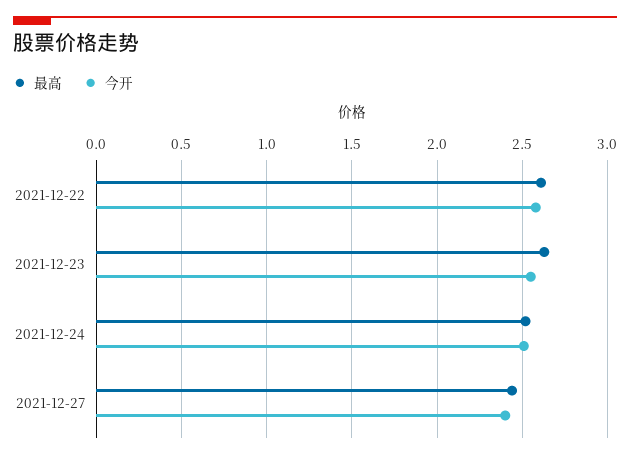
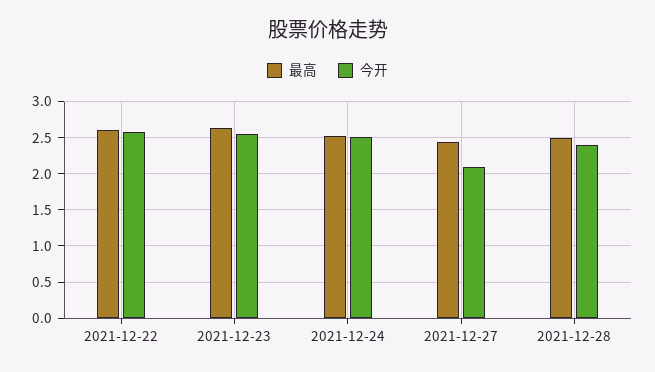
今开, 2021-12-27: 2.4 -> 2.1
最高, 2021-12-28: none -> 2.5
今开, 2021-12-28: none -> 2.4

